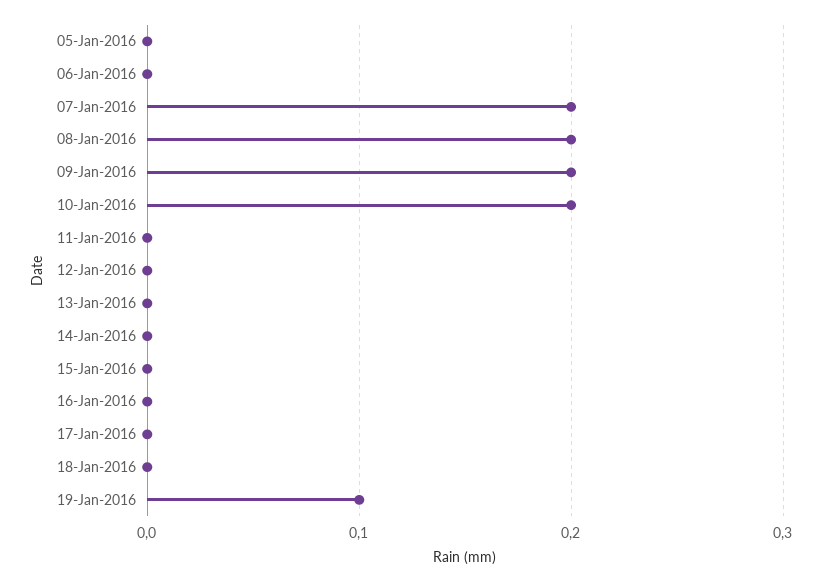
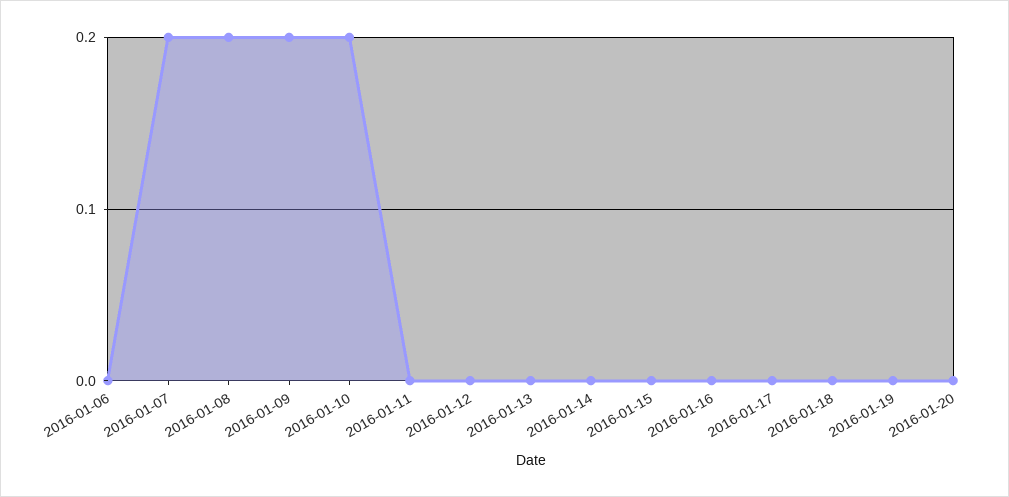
05-Jan-2016: 0 -> none
19-Jan-2016: 0.1 -> 0
2016-01-20: none -> 0

